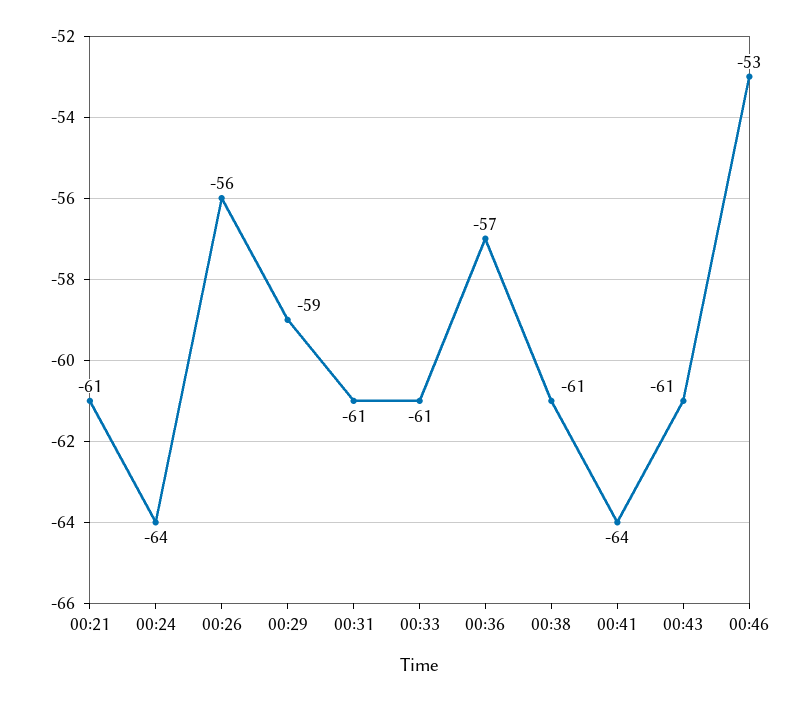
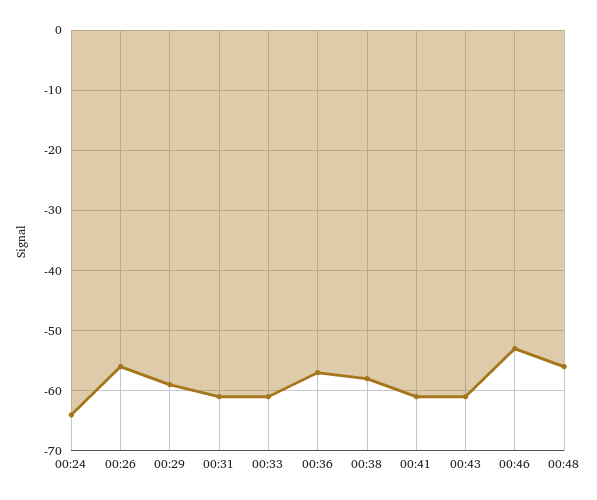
00:21: -61 -> none
00:38: -61 -> -58
00:41: -64 -> -61
00:48: none -> -56

